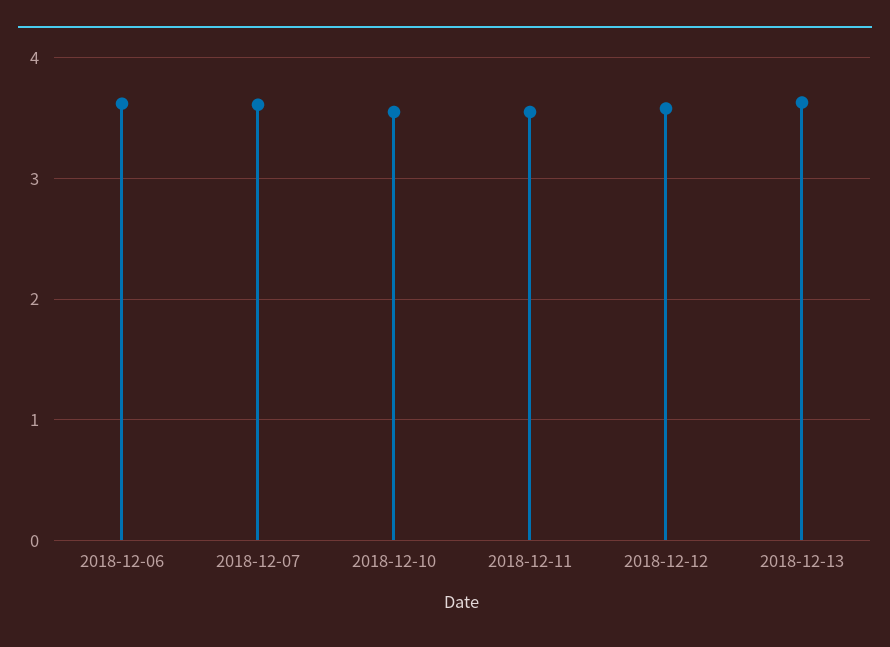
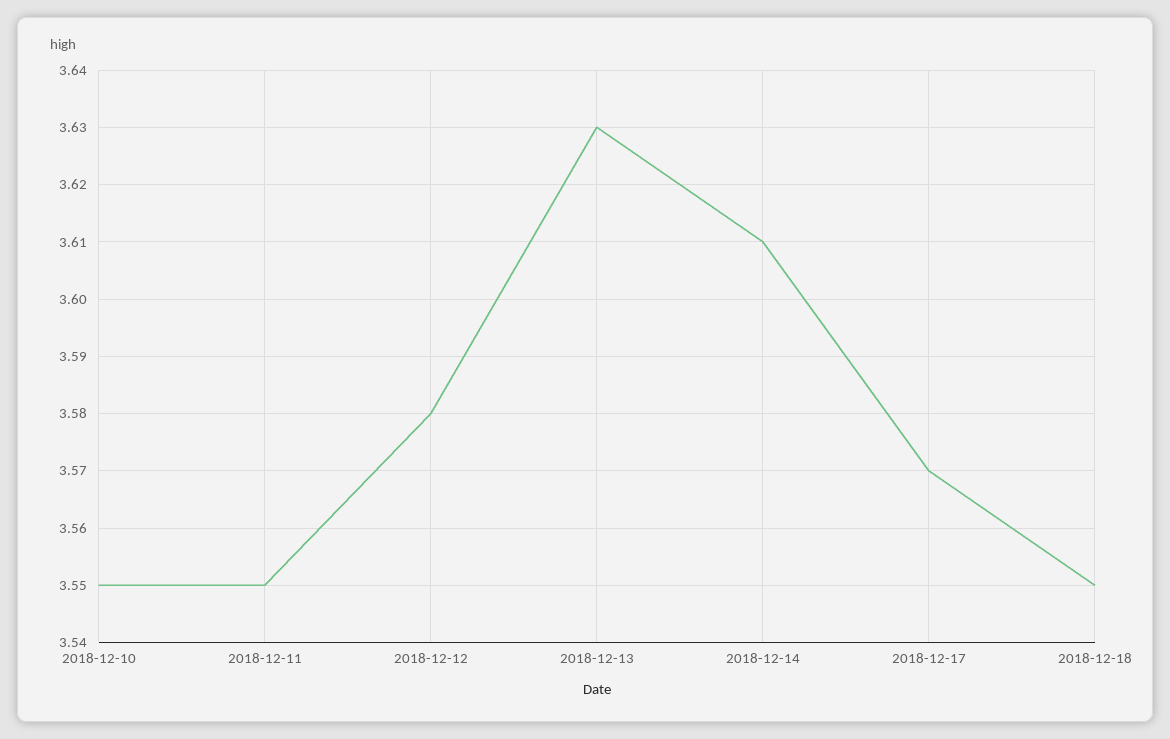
2018-12-06: 3.6 -> none
2018-12-07: 3.6 -> none
2018-12-14: none -> 3.61
2018-12-17: none -> 3.57
2018-12-18: none -> 3.55

